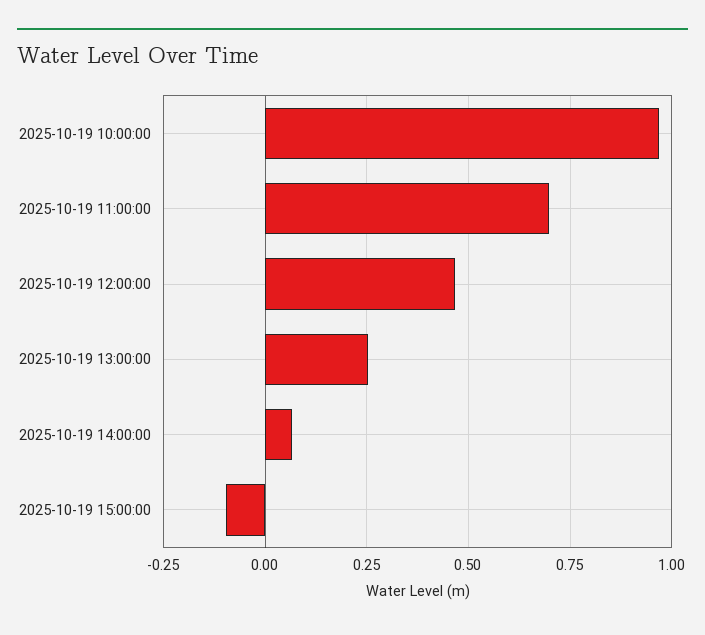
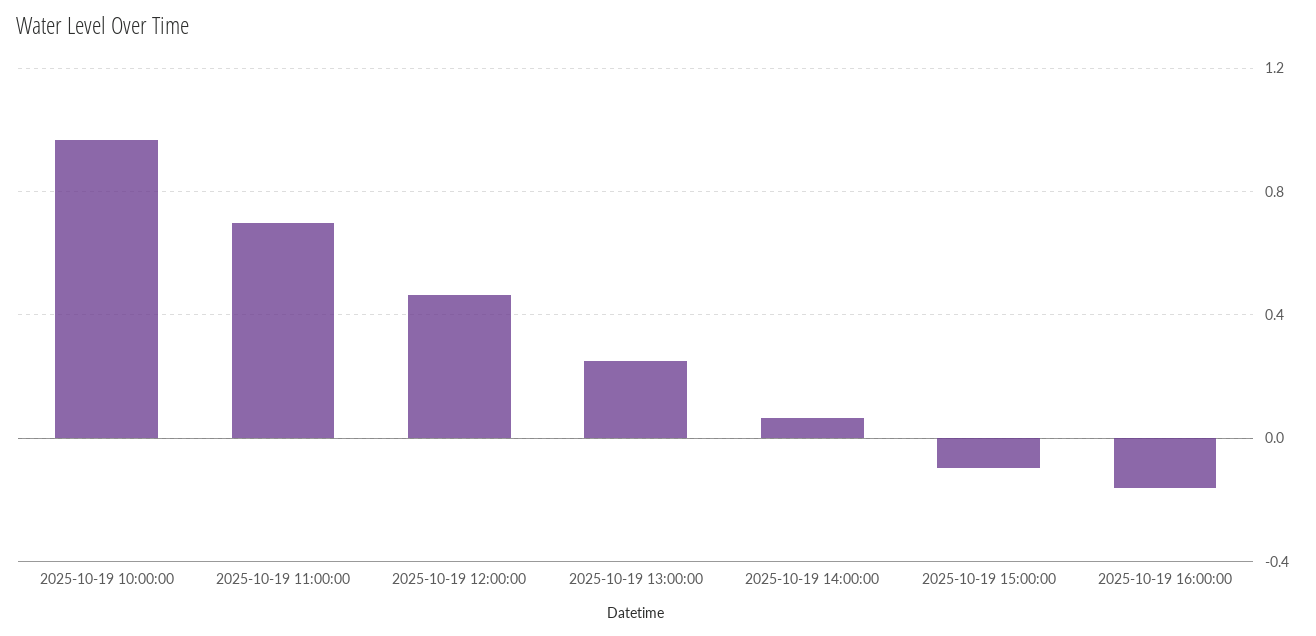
2025-10-19 16:00:00: none -> -0.15

